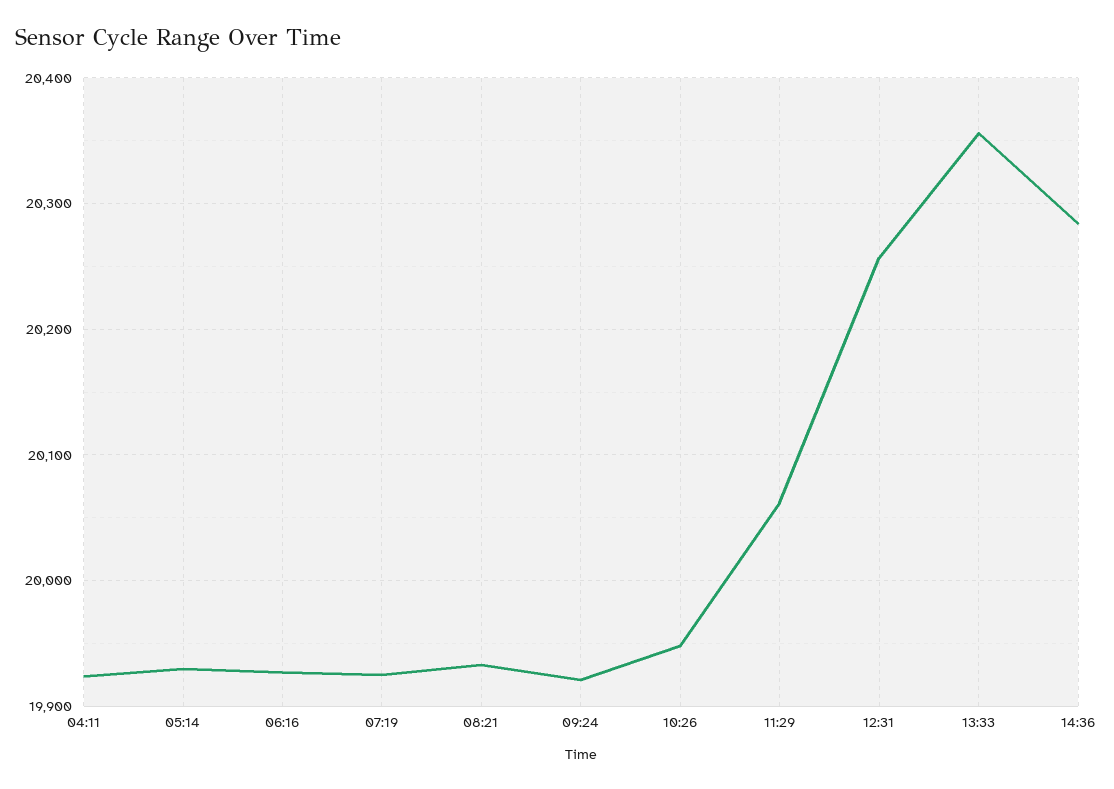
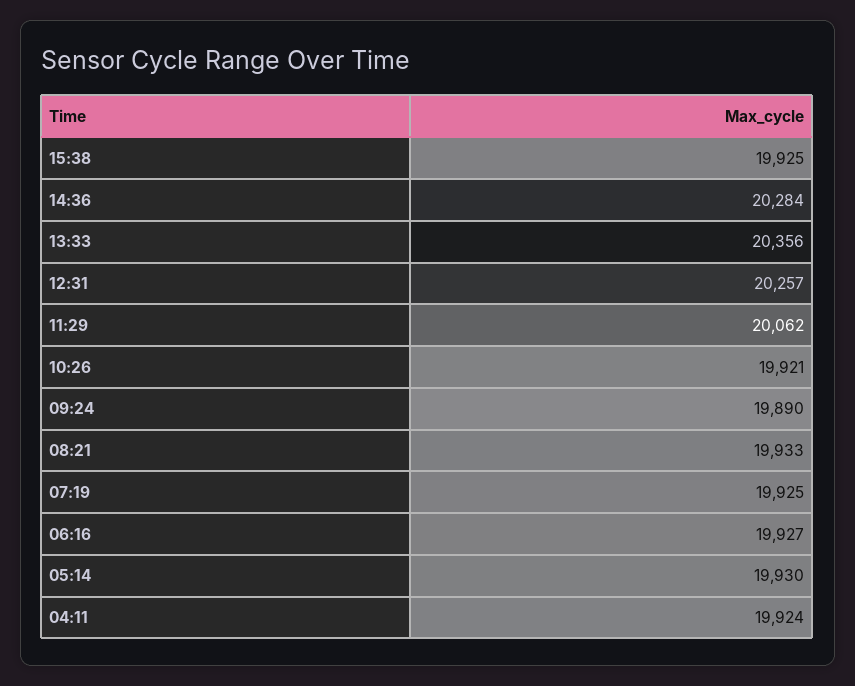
09:24: 19920 -> 19890
10:26: 19950 -> 19921
15:38: none -> 19925

